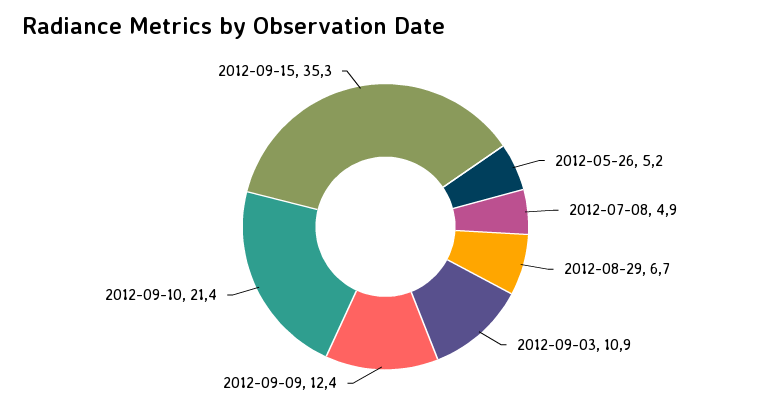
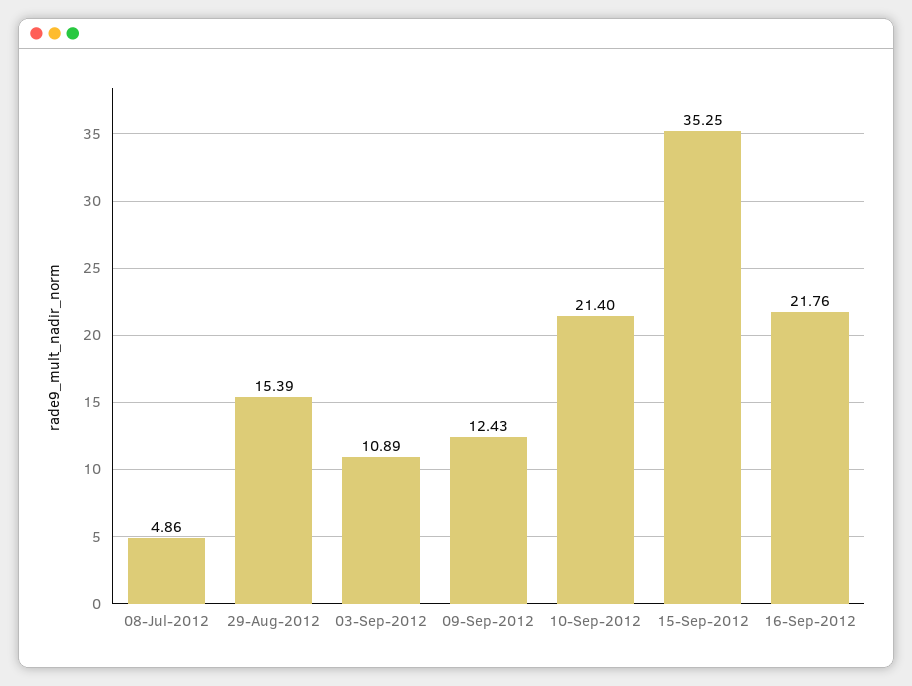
2012-05-26: 5.2 -> none
2012-08-29: 6.7 -> 15.39
16-Sep-2012: none -> 21.76

